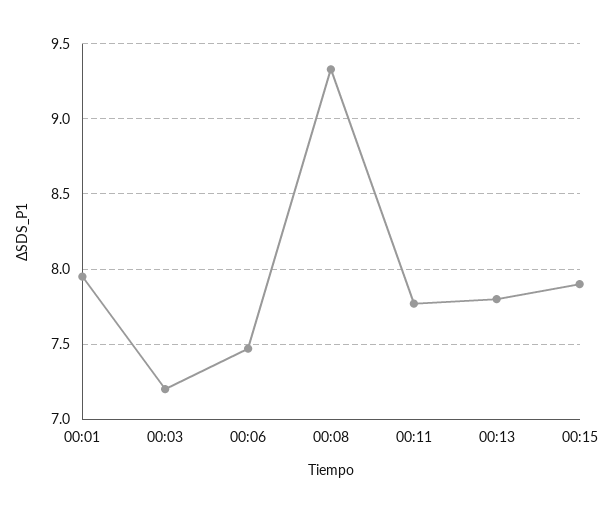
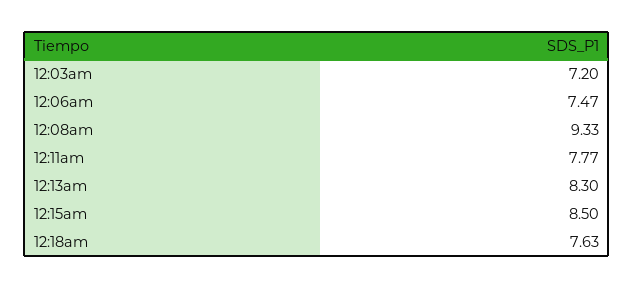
00:01: 7.95 -> none
00:13: 7.8 -> 8.3
00:15: 7.9 -> 8.5
12:18am: none -> 7.63

